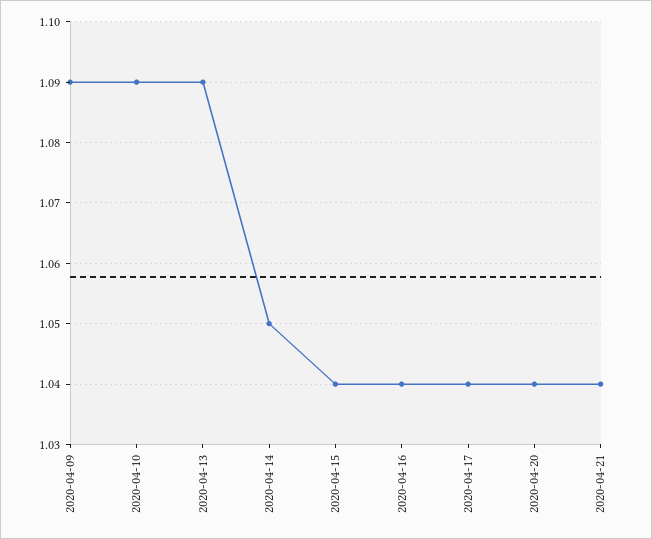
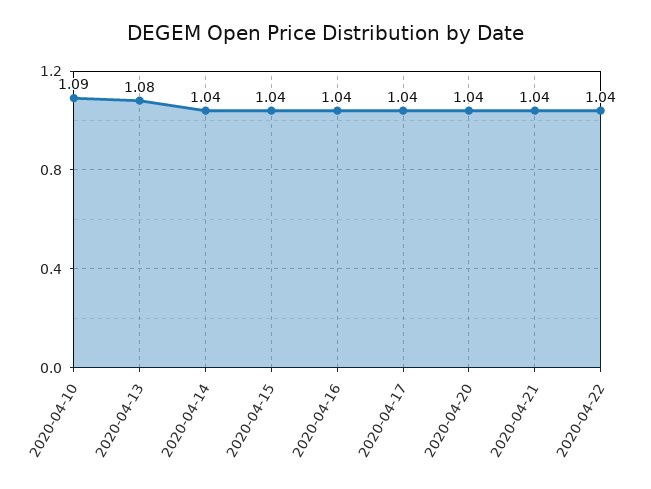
2020-04-09: 1.09 -> none
2020-04-13: 1.09 -> 1.08
2020-04-14: 1.05 -> 1.04
2020-04-22: none -> 1.04

